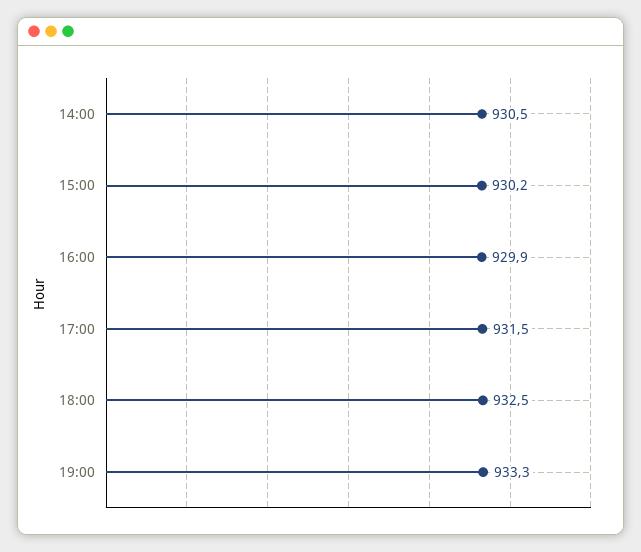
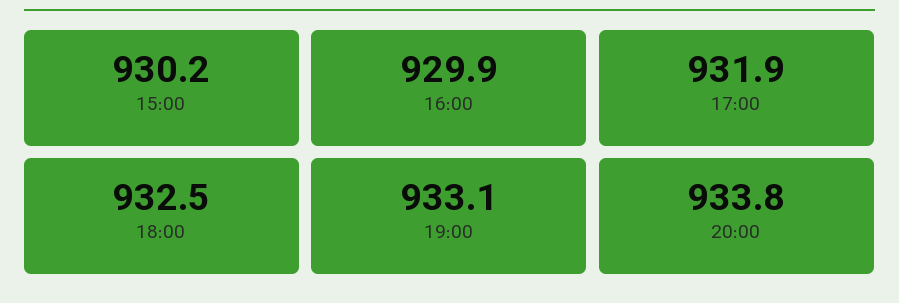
14:00: 930.5 -> none
17:00: 931.5 -> 931.9
19:00: 933.3 -> 933.1
20:00: none -> 933.8

